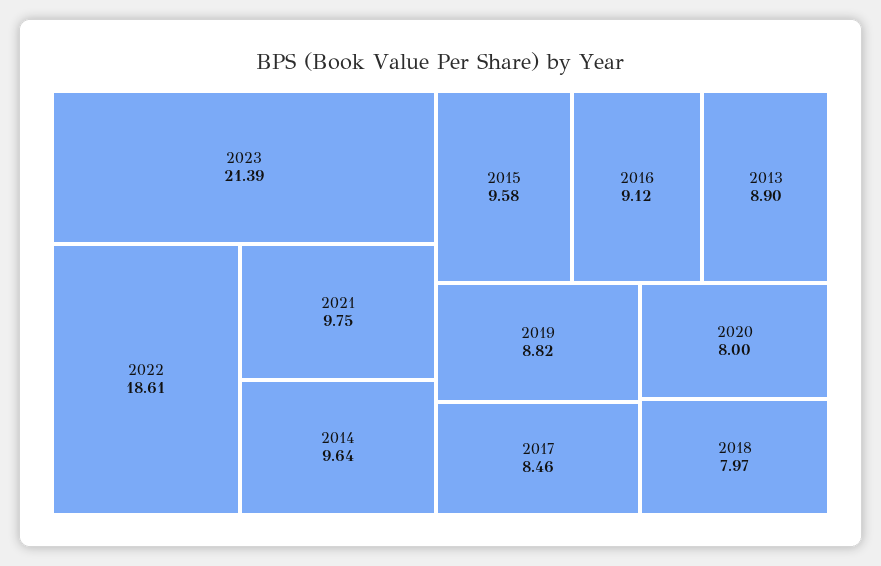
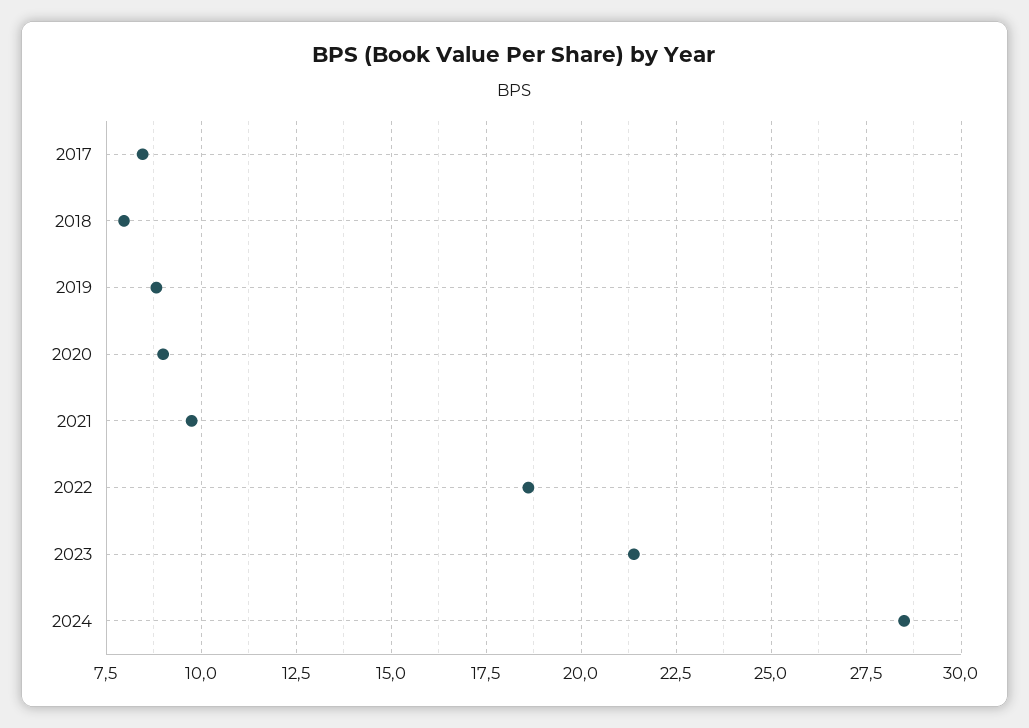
2014: 9.64 -> none
2015: 9.58 -> none
2016: 9.12 -> none
2013: 8.9 -> none
2020: 8 -> 9
2024: none -> 28.5

